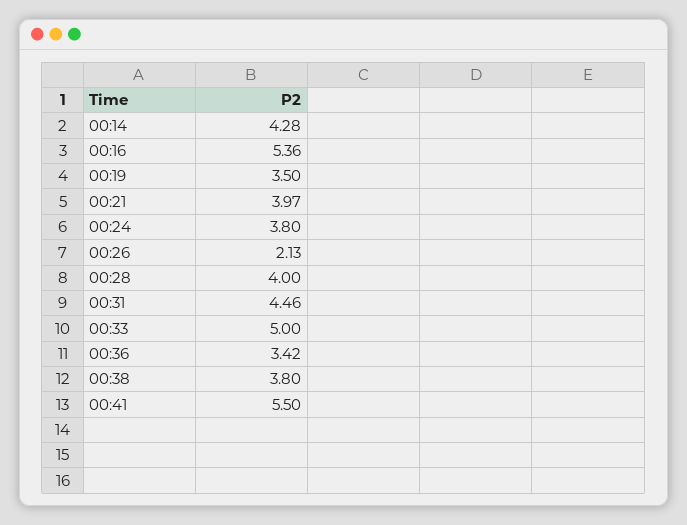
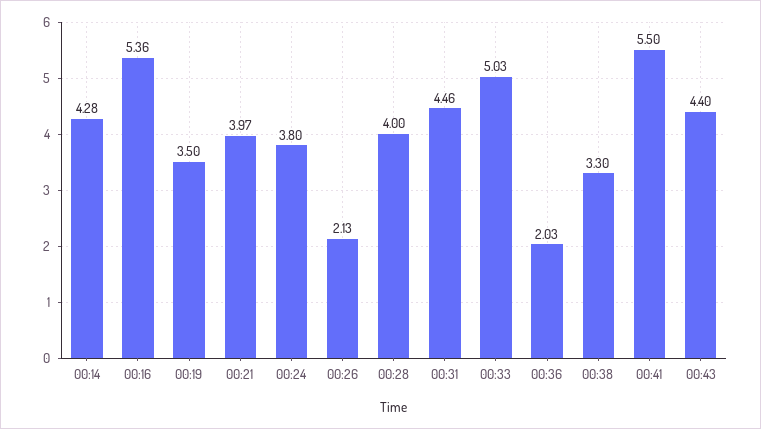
00:33: 5 -> 5.03
00:36: 3.42 -> 2.03
00:38: 3.8 -> 3.3
00:43: none -> 4.4

